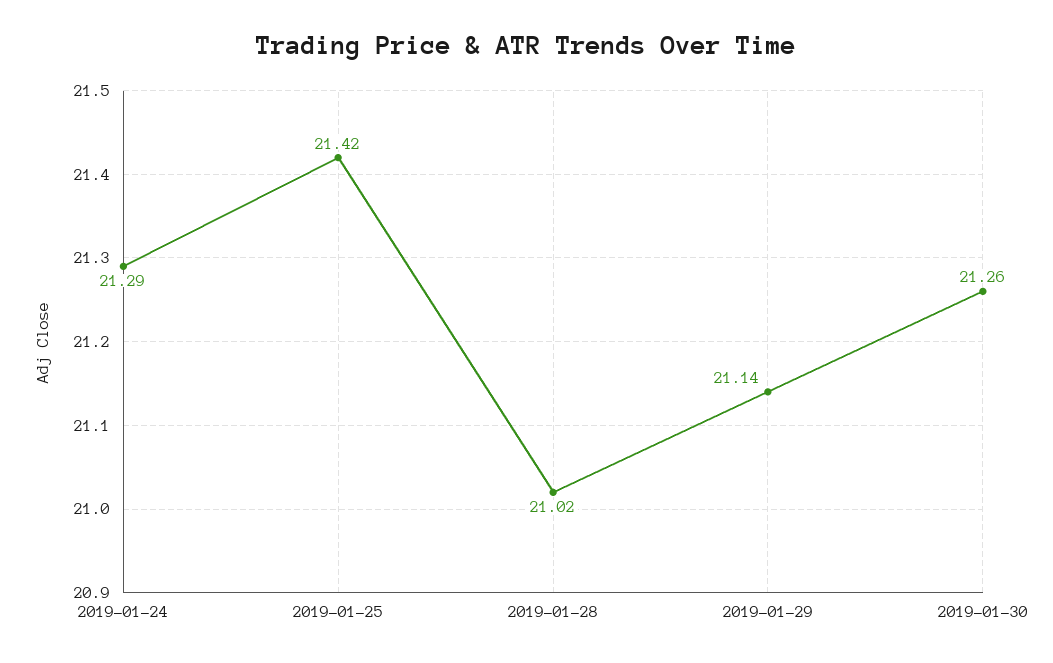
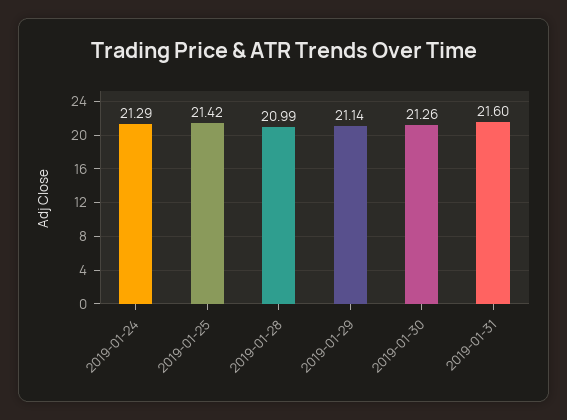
2019-01-28: 21.02 -> 20.99
2019-01-31: none -> 21.6

